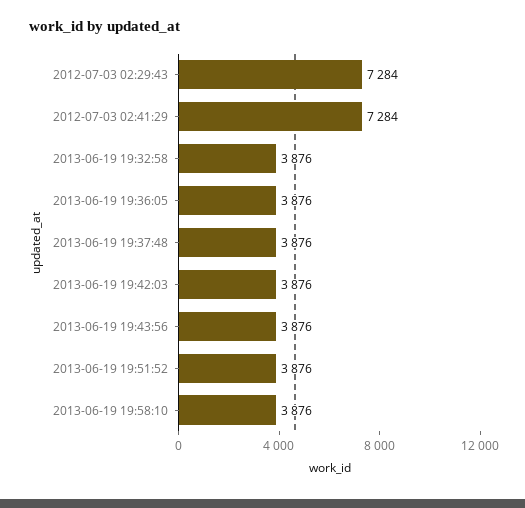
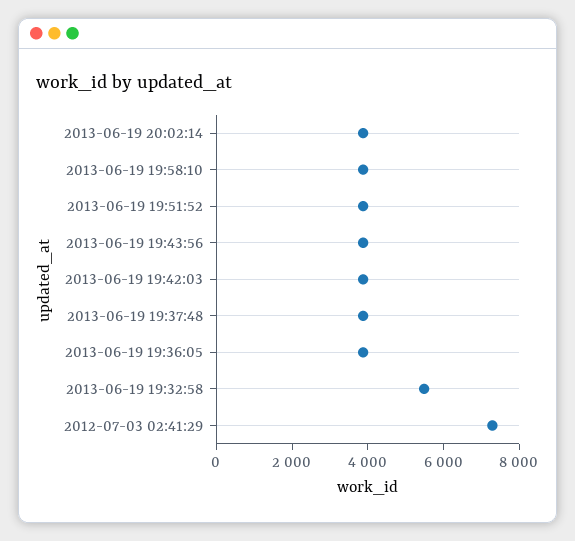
2012-07-03 02:29:43: 7284 -> none
2013-06-19 19:32:58: 3876 -> 5500
2013-06-19 20:02:14: none -> 4000

